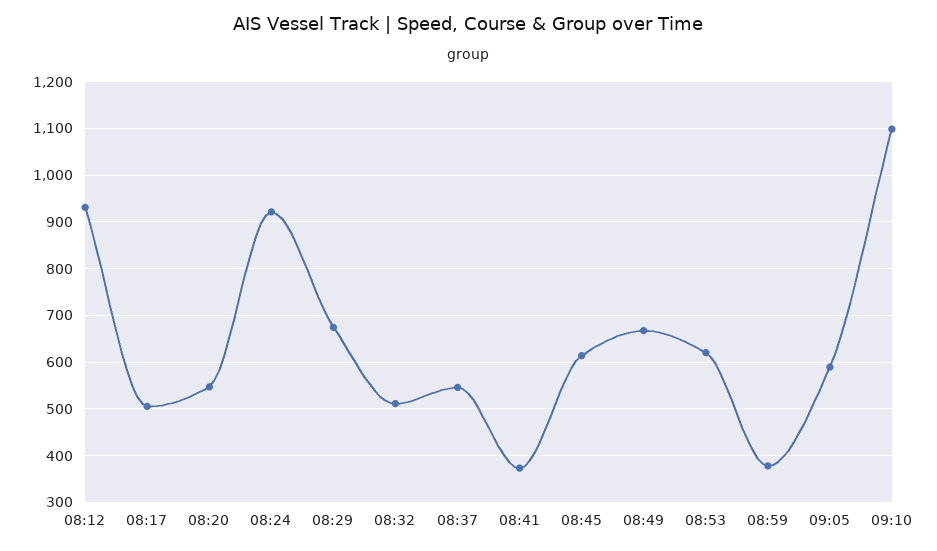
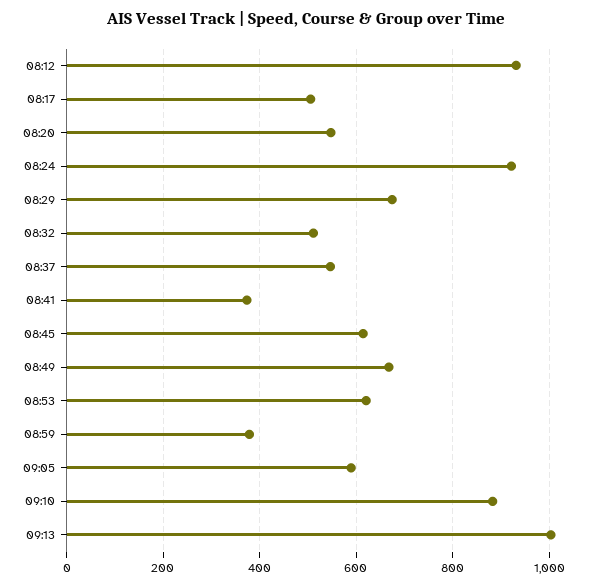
09:10: 1100 -> 880
09:13: none -> 1000

